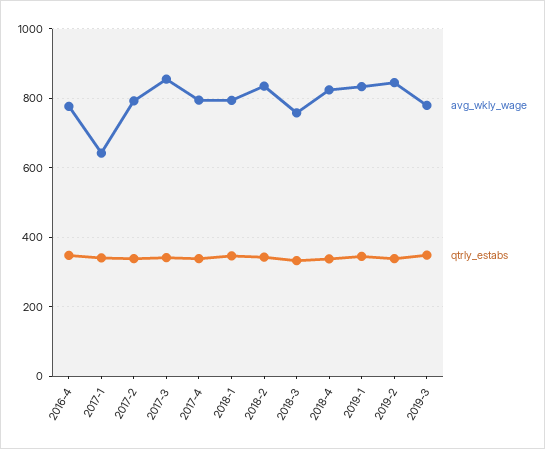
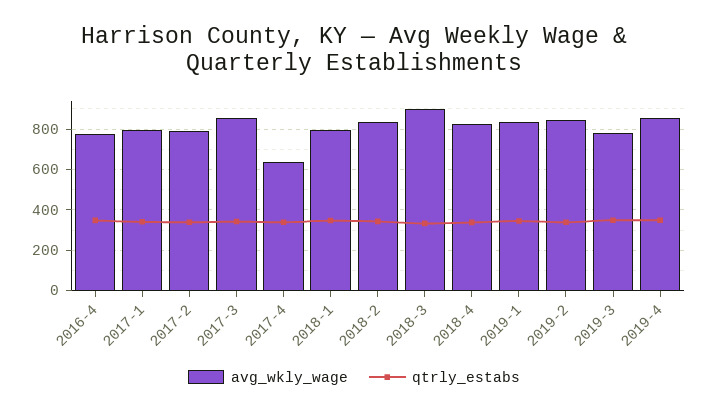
avg_wkly_wage, 2017-1: 640 -> 800
avg_wkly_wage, 2017-4: 800 -> 650
avg_wkly_wage, 2018-3: 760 -> 900
avg_wkly_wage, 2019-4: none -> 850
qtrly_estabs, 2019-4: none -> 350

